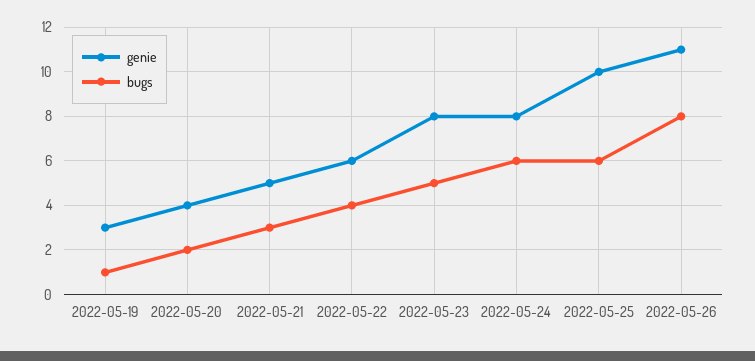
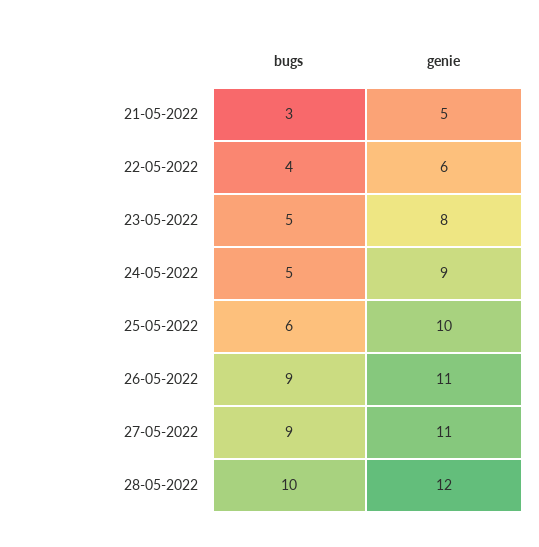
genie, 2022-05-19: 3 -> none
bugs, 2022-05-19: 1 -> none
genie, 2022-05-20: 4 -> none
bugs, 2022-05-20: 2 -> none
genie, 2022-05-24: 8 -> 9
bugs, 2022-05-24: 6 -> 5
bugs, 2022-05-26: 8 -> 9
bugs, 27-05-2022: none -> 9
genie, 27-05-2022: none -> 11
bugs, 28-05-2022: none -> 10
genie, 28-05-2022: none -> 12

